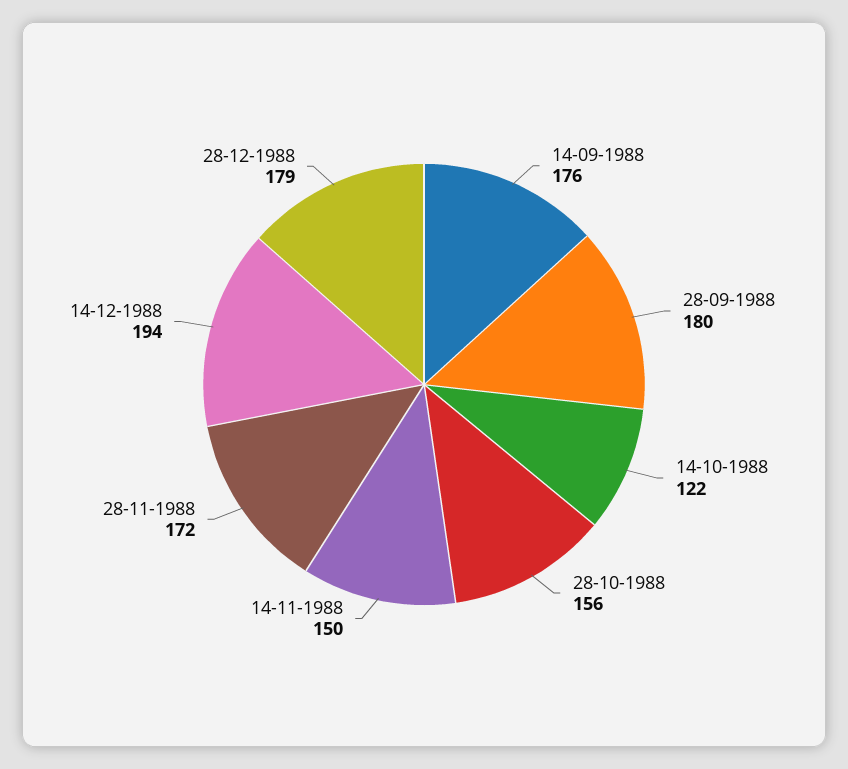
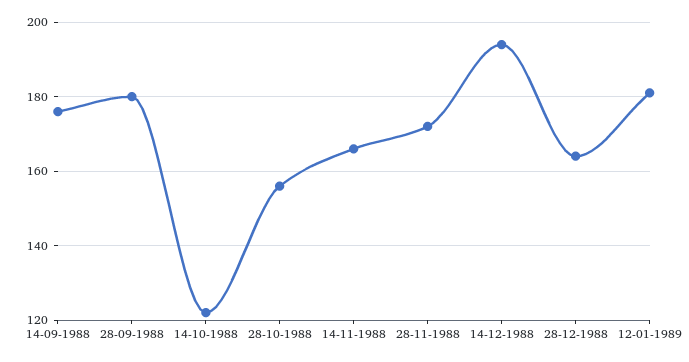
14-11-1988: 150 -> 165
28-12-1988: 179 -> 165
12-01-1989: none -> 180

